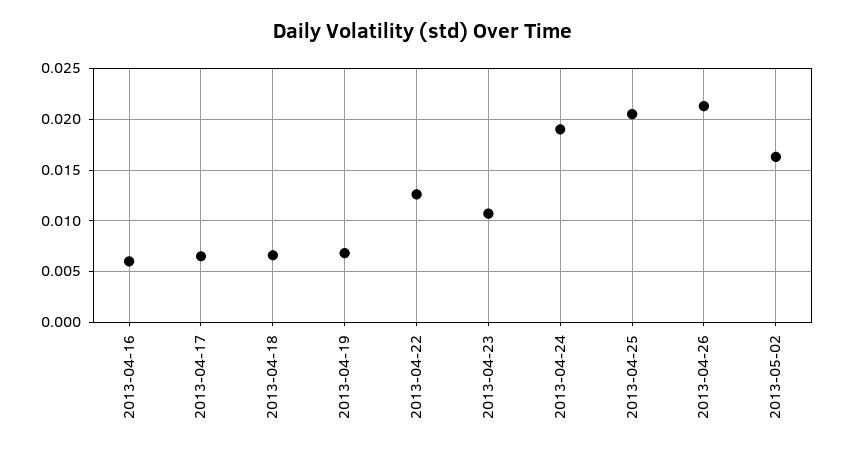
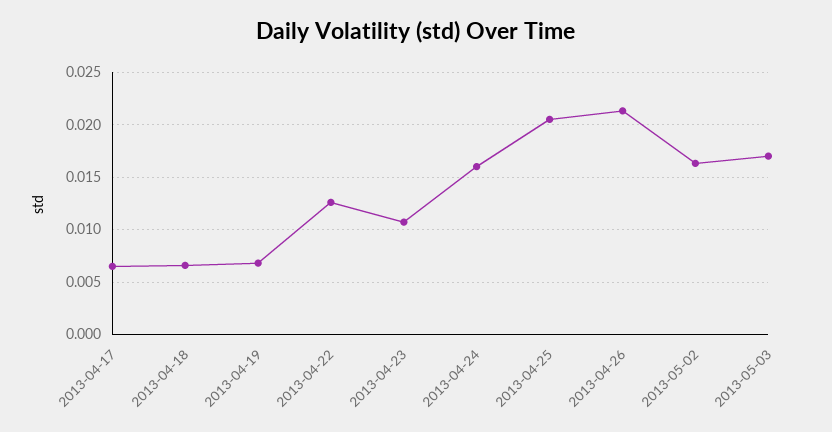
2013-04-16: 0.006 -> none
2013-04-24: 0.019 -> 0.016
2013-05-03: none -> 0.017

